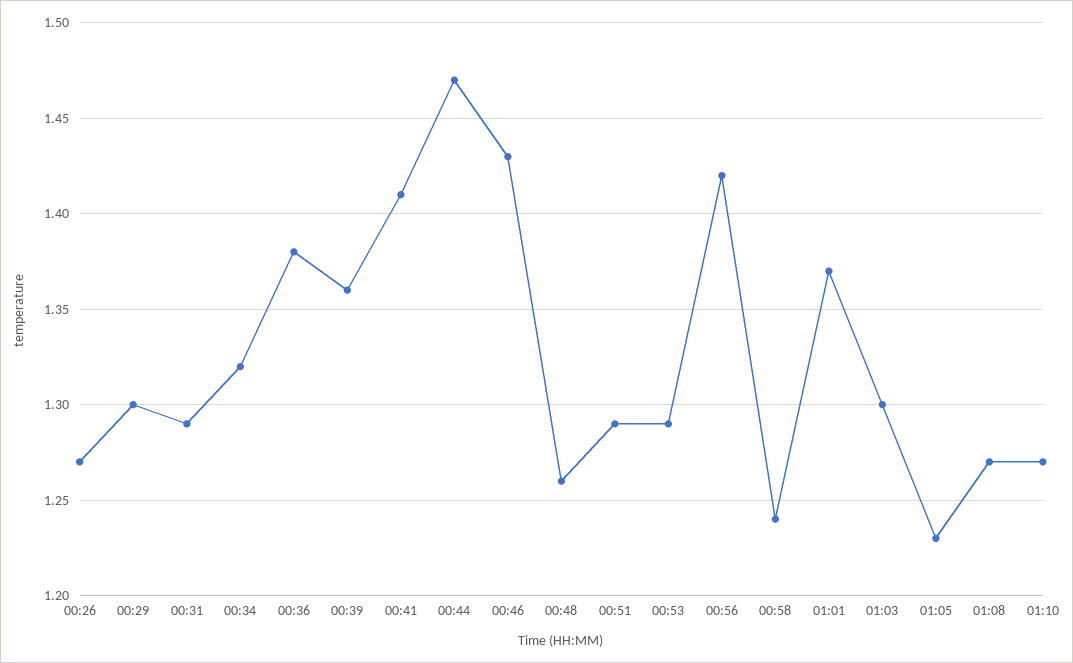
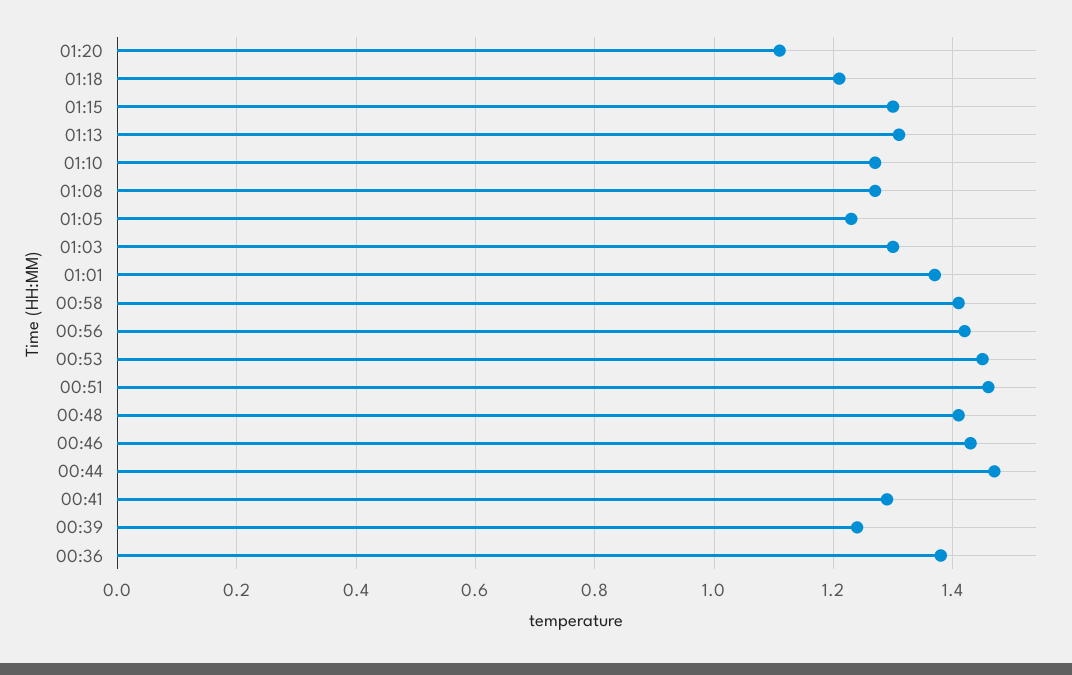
00:26: 1.27 -> none
00:29: 1.3 -> none
00:31: 1.29 -> none
00:34: 1.32 -> none
00:39: 1.36 -> 1.25
00:41: 1.41 -> 1.3
00:48: 1.26 -> 1.4
00:51: 1.29 -> 1.45
00:53: 1.29 -> 1.45
00:58: 1.24 -> 1.4
01:20: none -> 1.1
01:18: none -> 1.2
01:15: none -> 1.3
01:13: none -> 1.3

